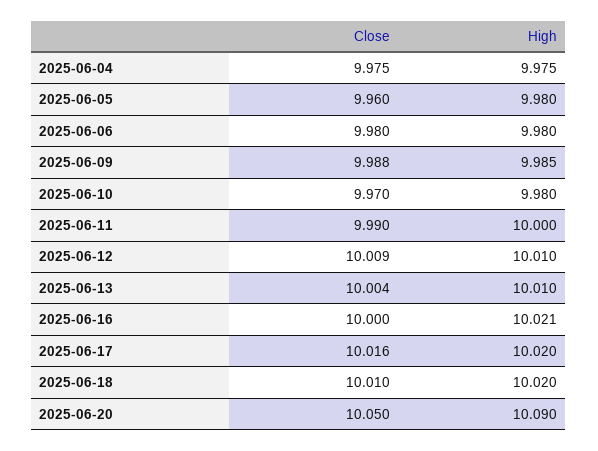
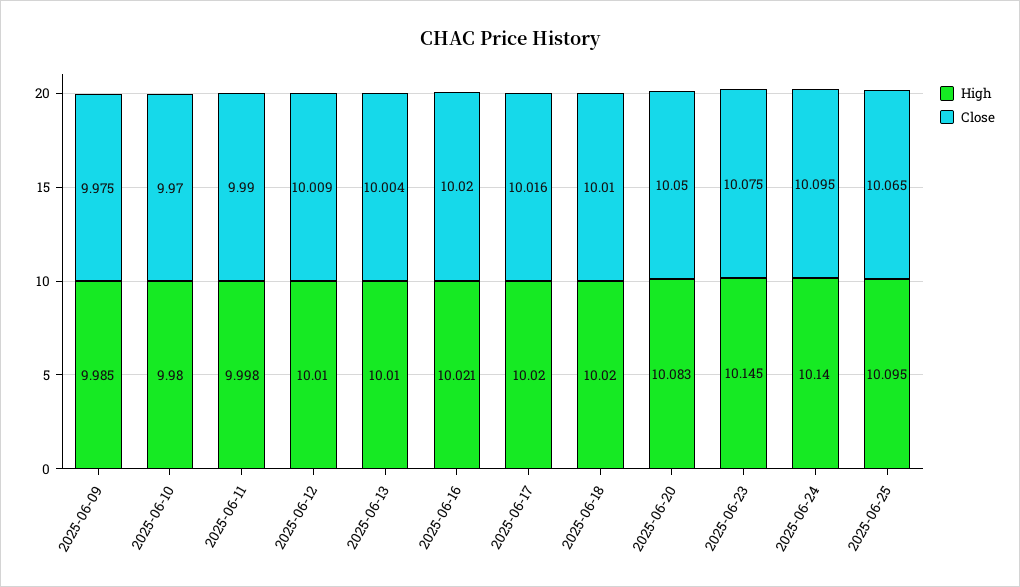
Close, 2025-06-04: 9.975 -> none
High, 2025-06-04: 9.975 -> none
Close, 2025-06-05: 9.96 -> none
High, 2025-06-05: 9.98 -> none
Close, 2025-06-06: 9.98 -> none
High, 2025-06-06: 9.98 -> none
Close, 2025-06-09: 9.988 -> 9.975
High, 2025-06-11: 10 -> 9.998
Close, 2025-06-16: 10 -> 10.02
High, 2025-06-20: 10.09 -> 10.083
High, 2025-06-23: none -> 10.145
Close, 2025-06-23: none -> 10.075
High, 2025-06-24: none -> 10.14
Close, 2025-06-24: none -> 10.095
High, 2025-06-25: none -> 10.095
Close, 2025-06-25: none -> 10.065

